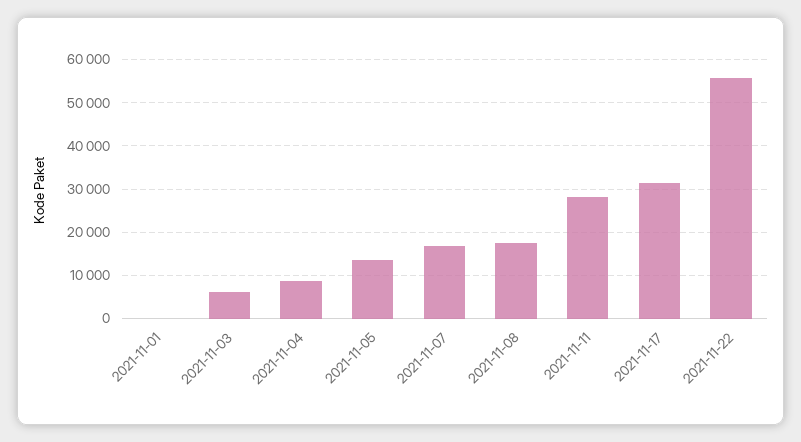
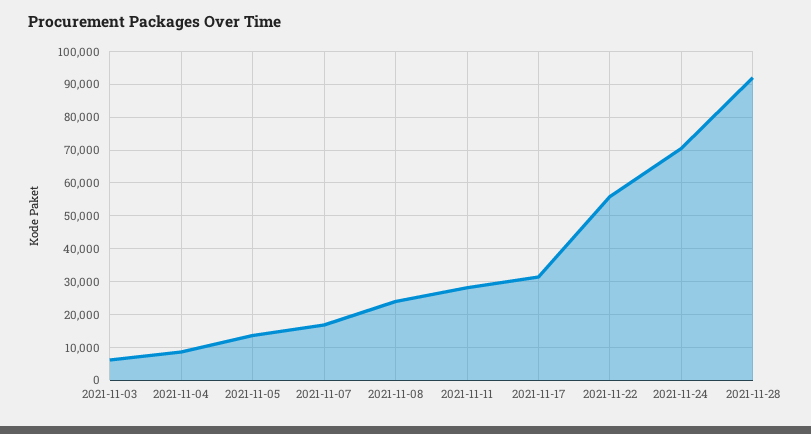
2021-11-01: 0 -> none
2021-11-08: 18000 -> 24000
2021-11-24: none -> 70000
2021-11-28: none -> 92000

